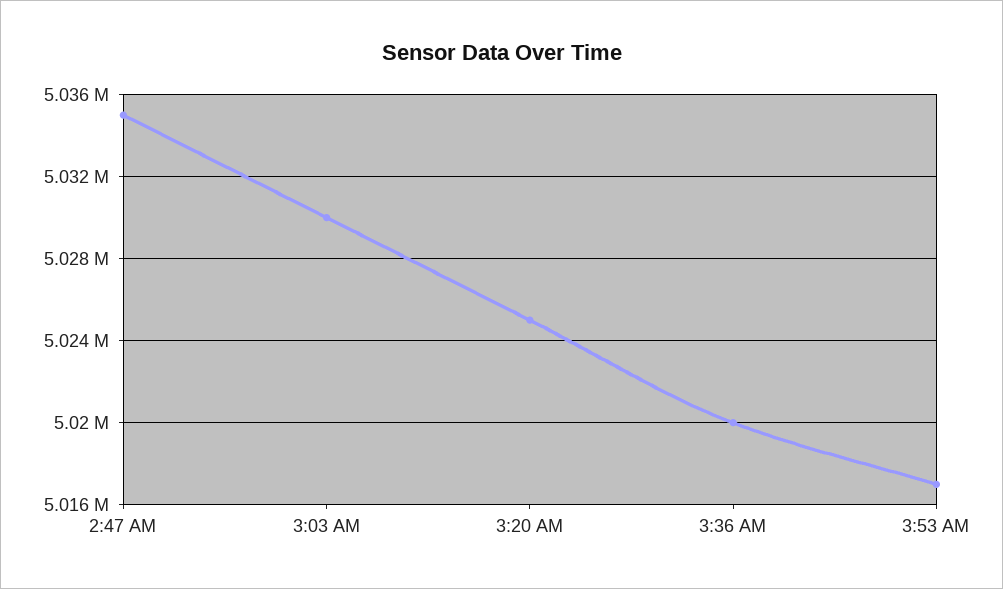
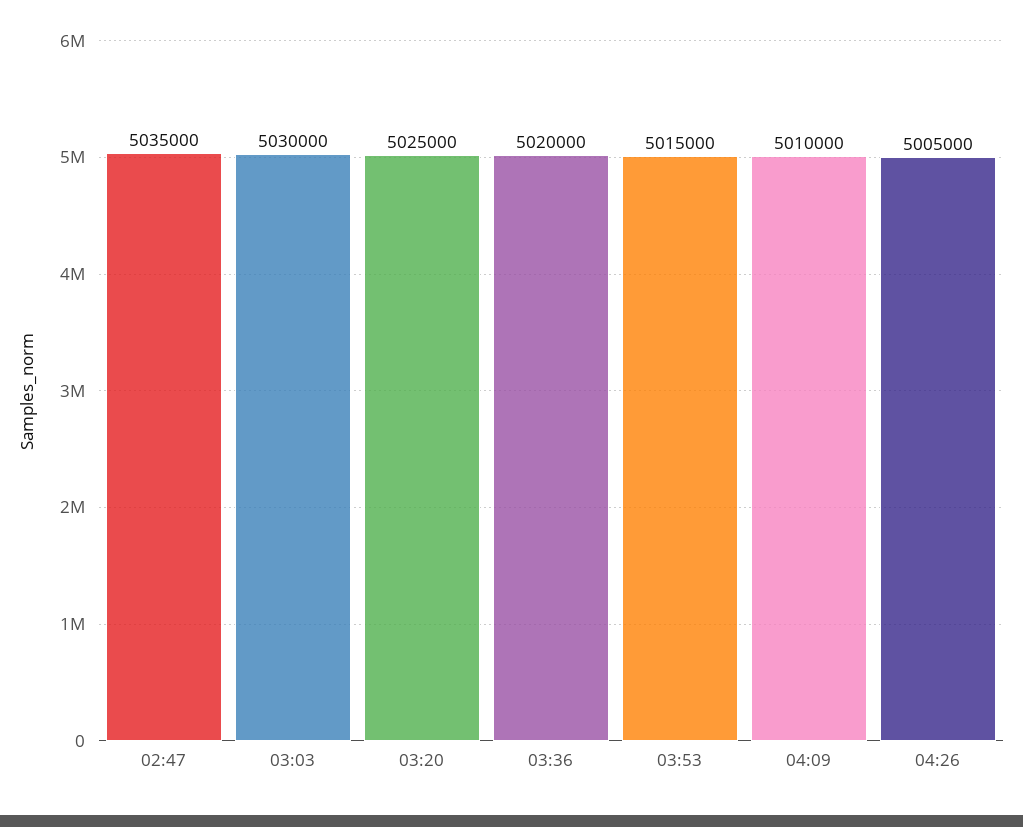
3:53 AM: 5017000 -> 5015000
04:09: none -> 5010000
04:26: none -> 5005000

